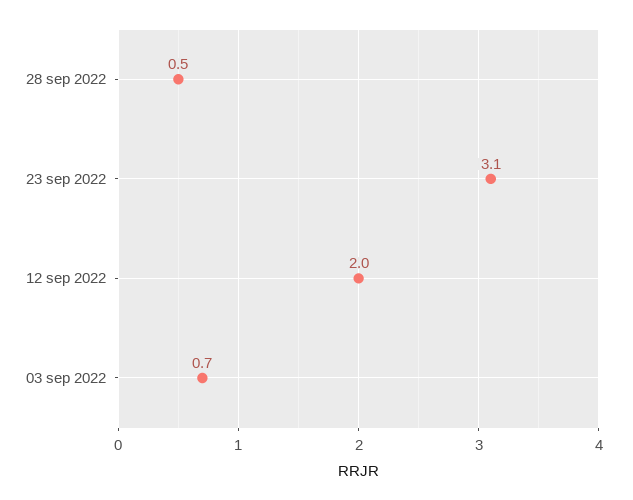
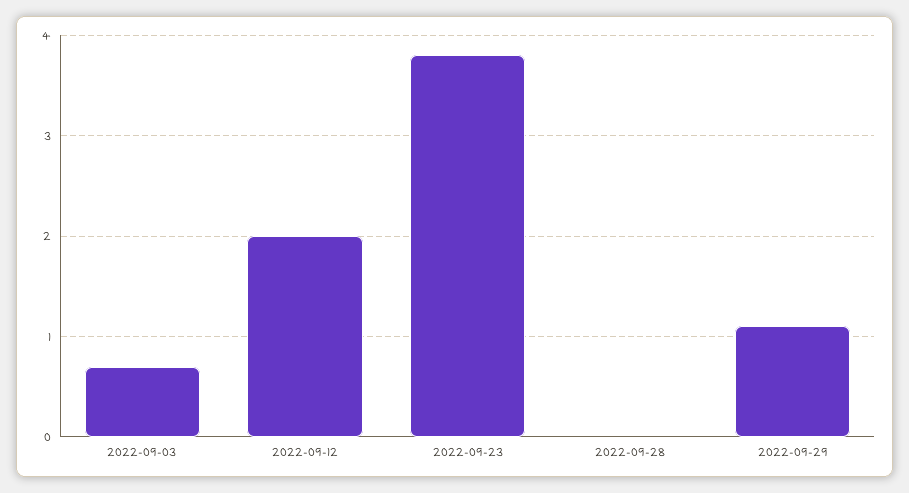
28 sep 2022: 0.5 -> 0
23 sep 2022: 3.1 -> 3.8
2022-09-29: none -> 1.1

